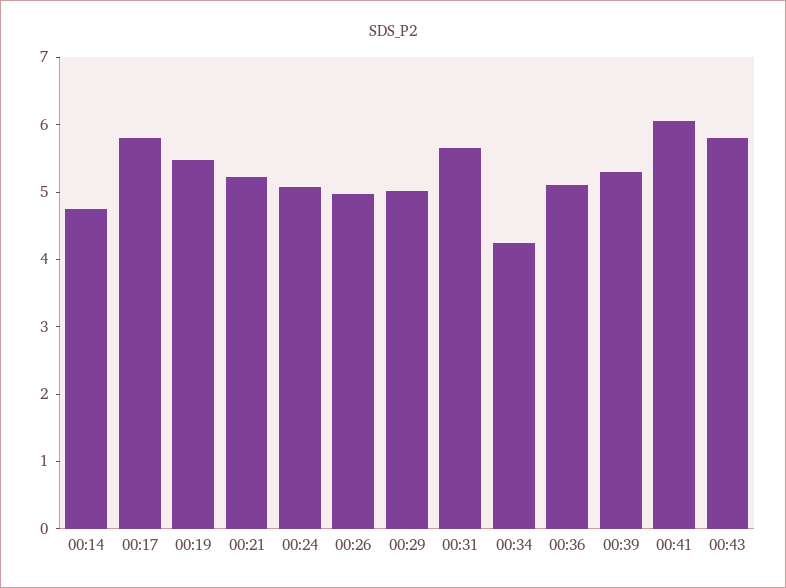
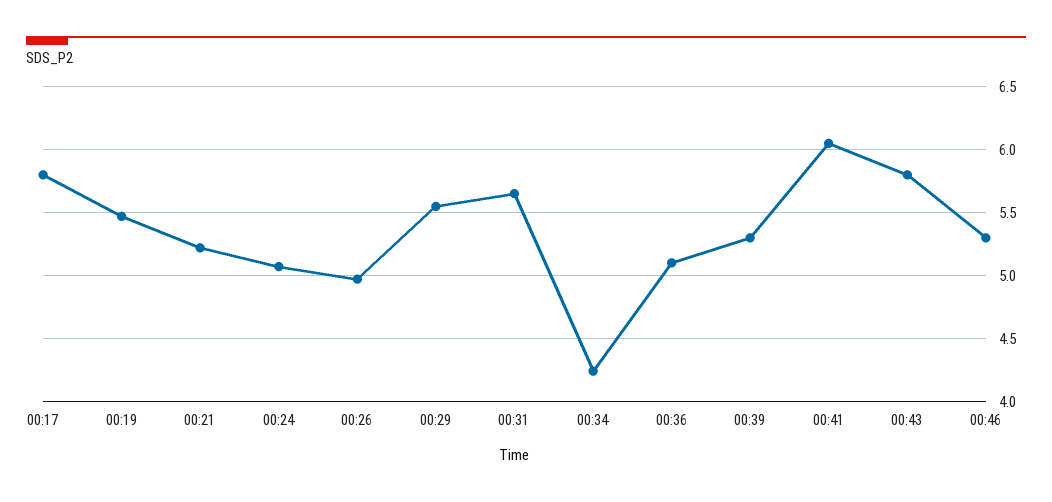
00:14: 4.8 -> none
00:29: 5 -> 5.55
00:46: none -> 5.3

